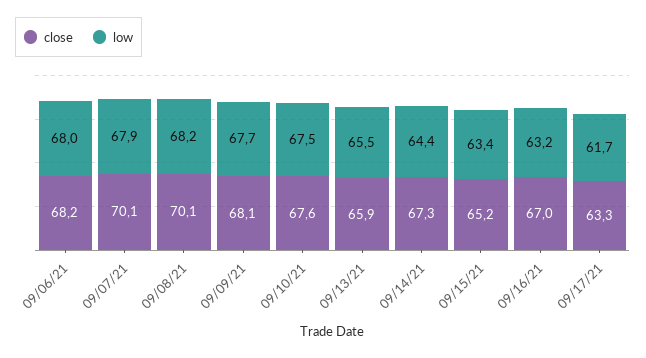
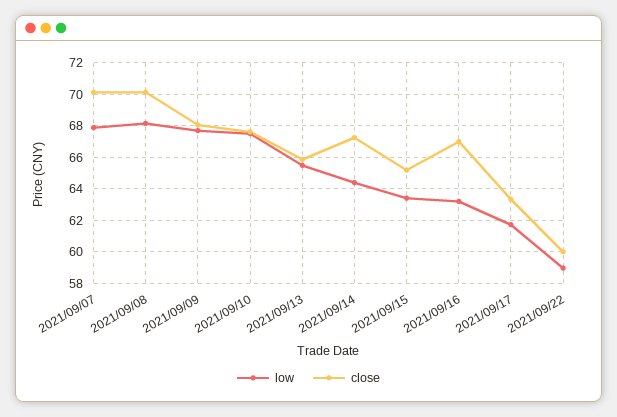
close, 09/06/21: 68.2 -> none
low, 09/06/21: 68 -> none
low, 2021/09/22: none -> 59
close, 2021/09/22: none -> 60

